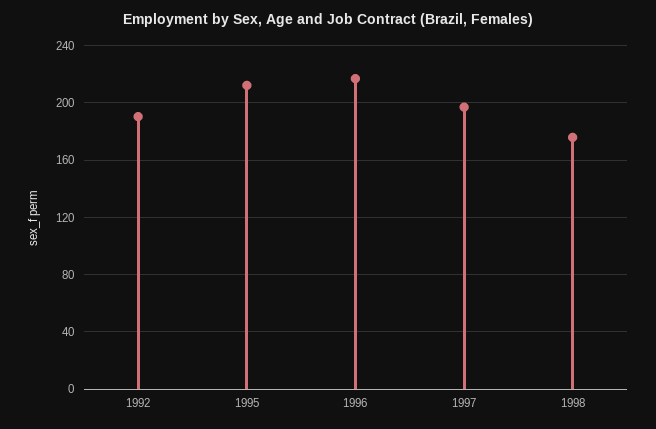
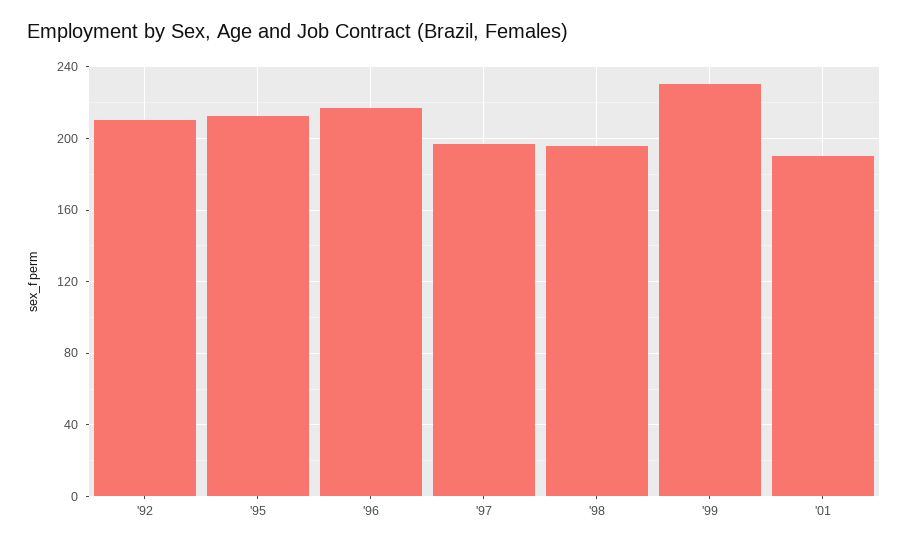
1992: 190 -> 210
1998: 175 -> 195
'99: none -> 230
'01: none -> 190

